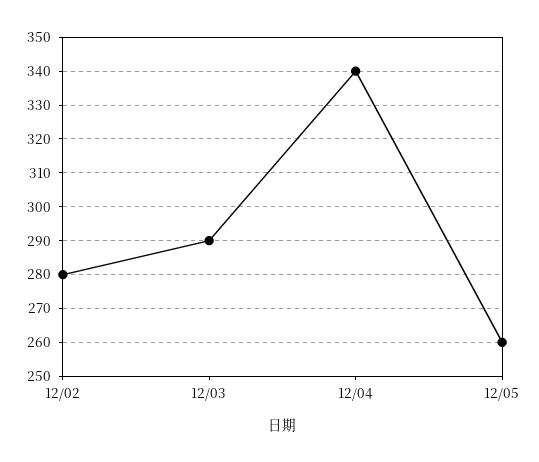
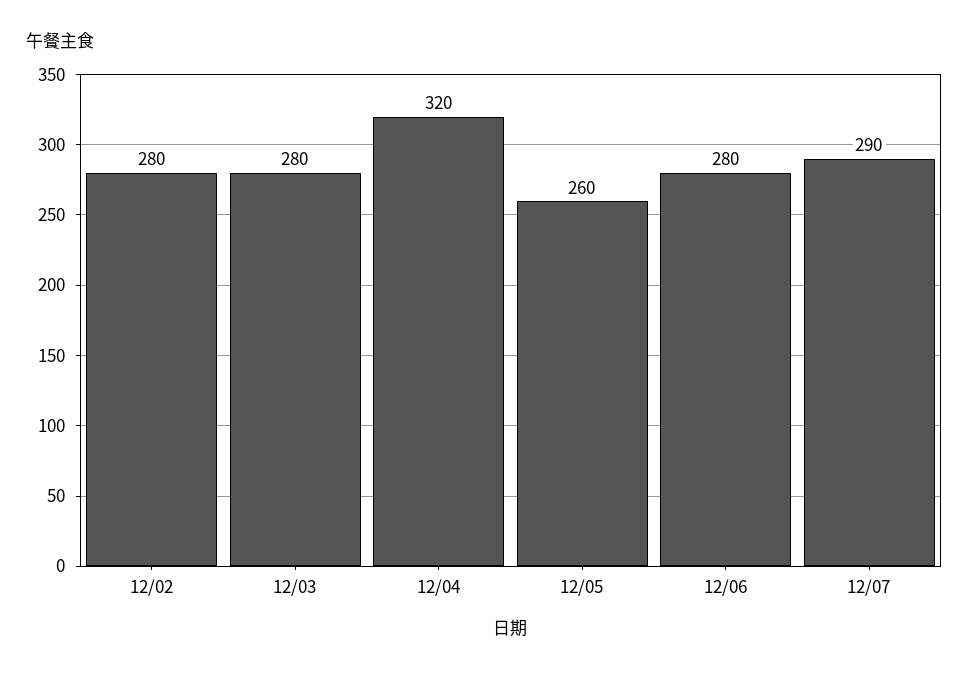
12/03: 290 -> 280
12/04: 340 -> 320
12/06: none -> 280
12/07: none -> 290

